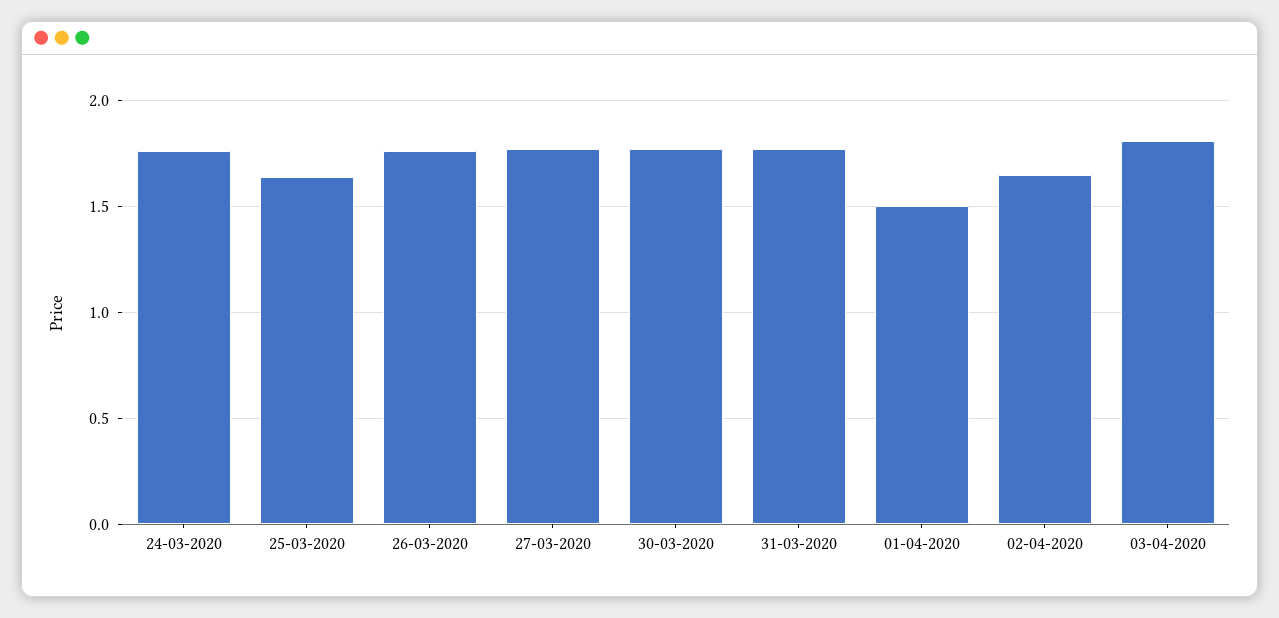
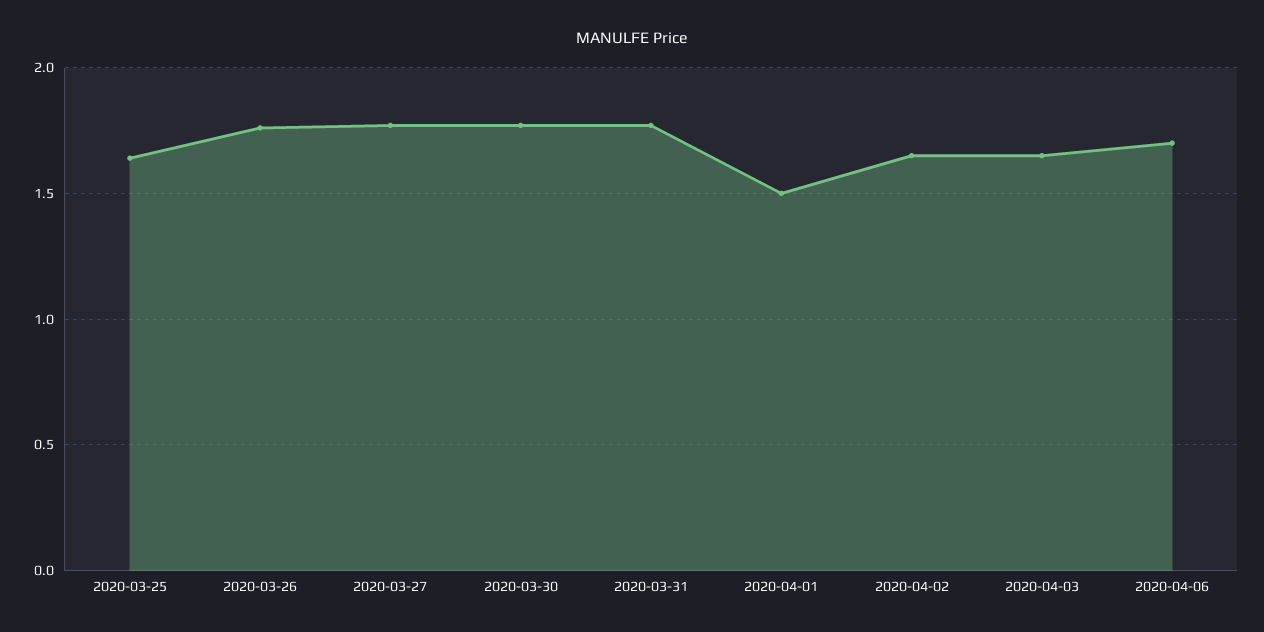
24-03-2020: 1.75 -> none
03-04-2020: 1.8 -> 1.65
2020-04-06: none -> 1.7

